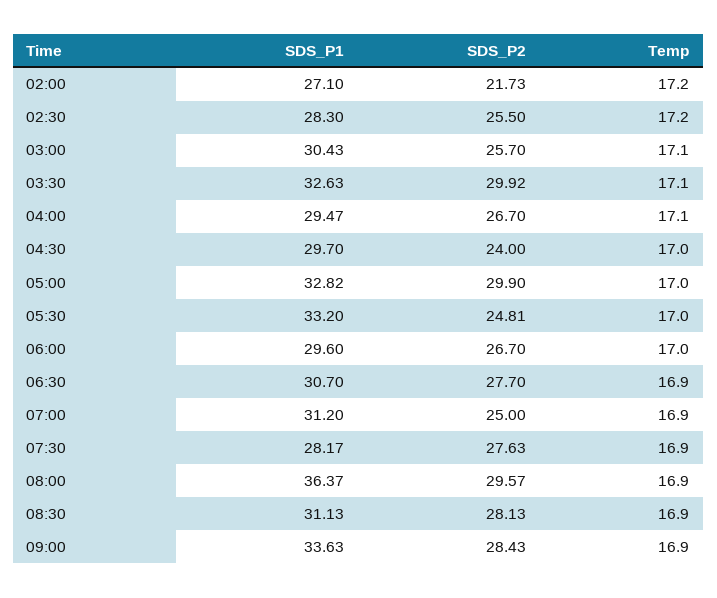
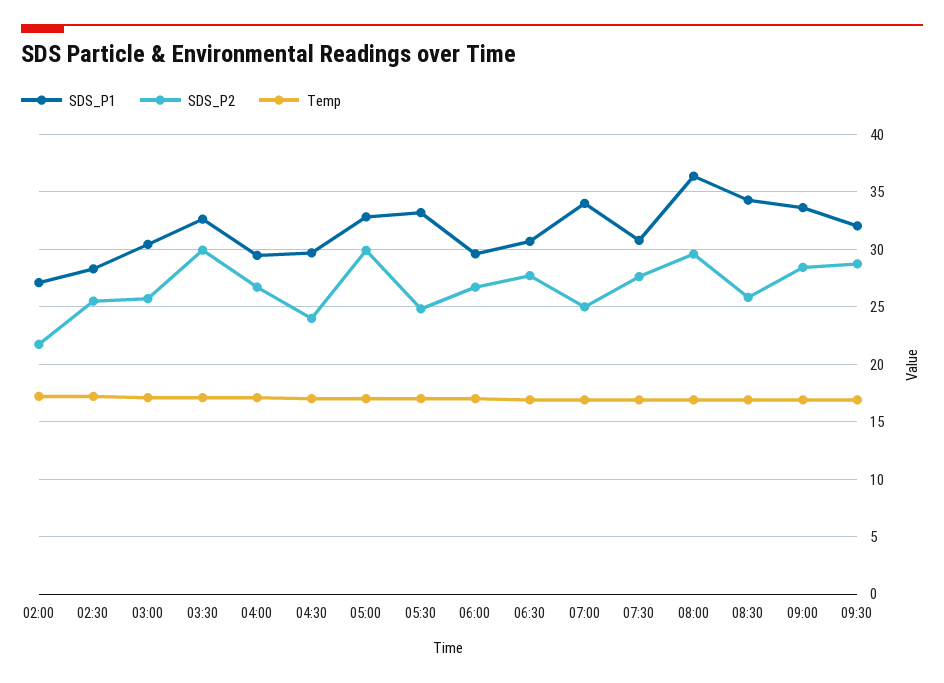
SDS_P1, 07:00: 31.2 -> 34
SDS_P1, 07:30: 28.17 -> 31
SDS_P1, 08:30: 31.13 -> 34
SDS_P2, 08:30: 28.13 -> 26
SDS_P1, 09:30: none -> 32
SDS_P2, 09:30: none -> 29
Temp, 09:30: none -> 17

